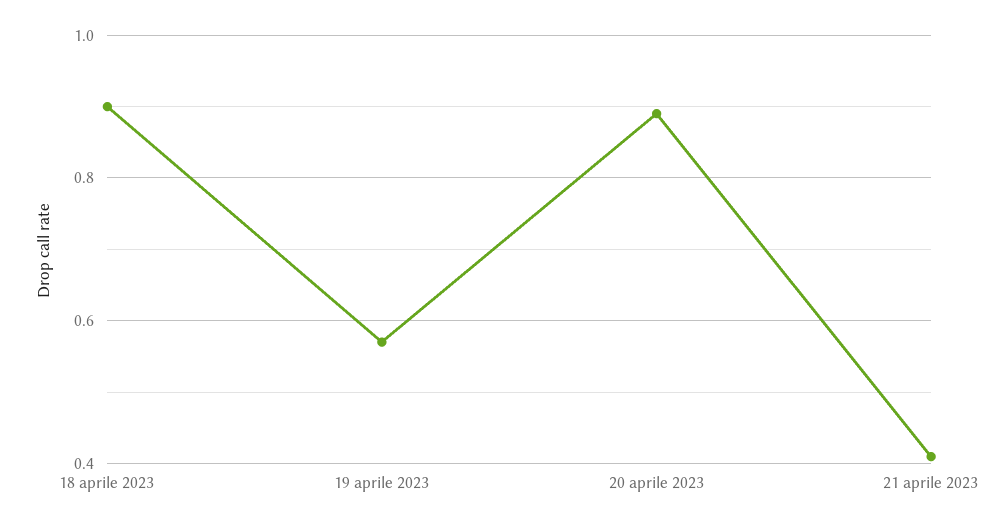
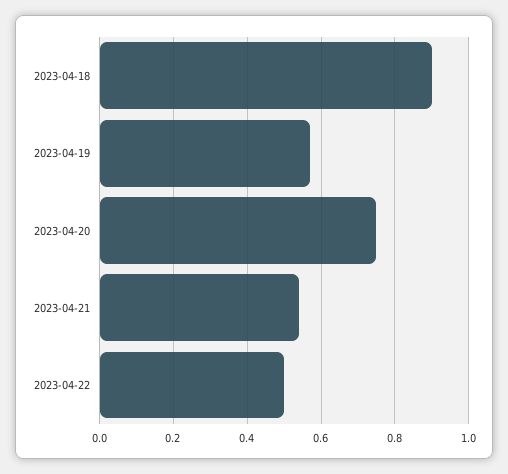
20 aprile 2023: 0.9 -> 0.75
21 aprile 2023: 0.4 -> 0.55
2023-04-22: none -> 0.5

